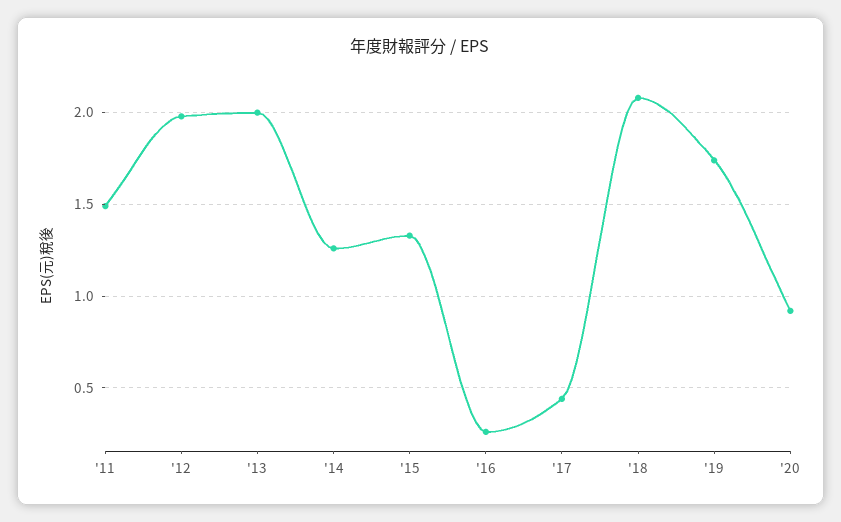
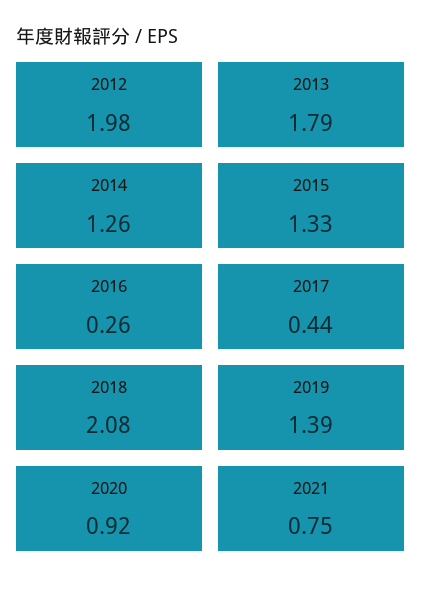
'11: 1.5 -> none
'13: 2 -> 1.79
'19: 1.75 -> 1.39
2021: none -> 0.75

